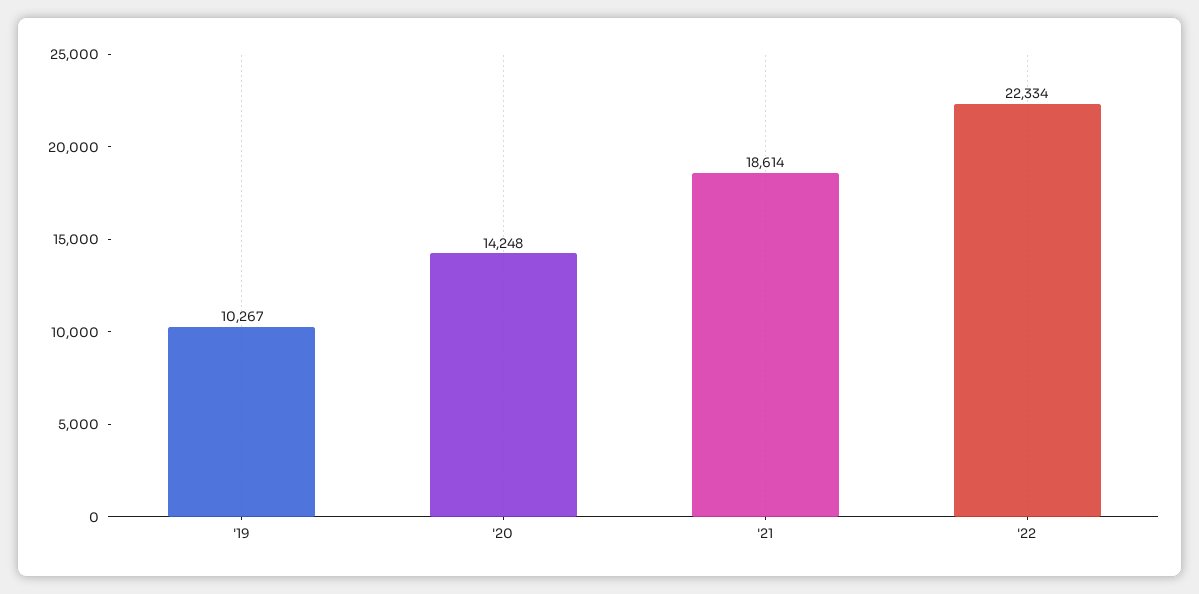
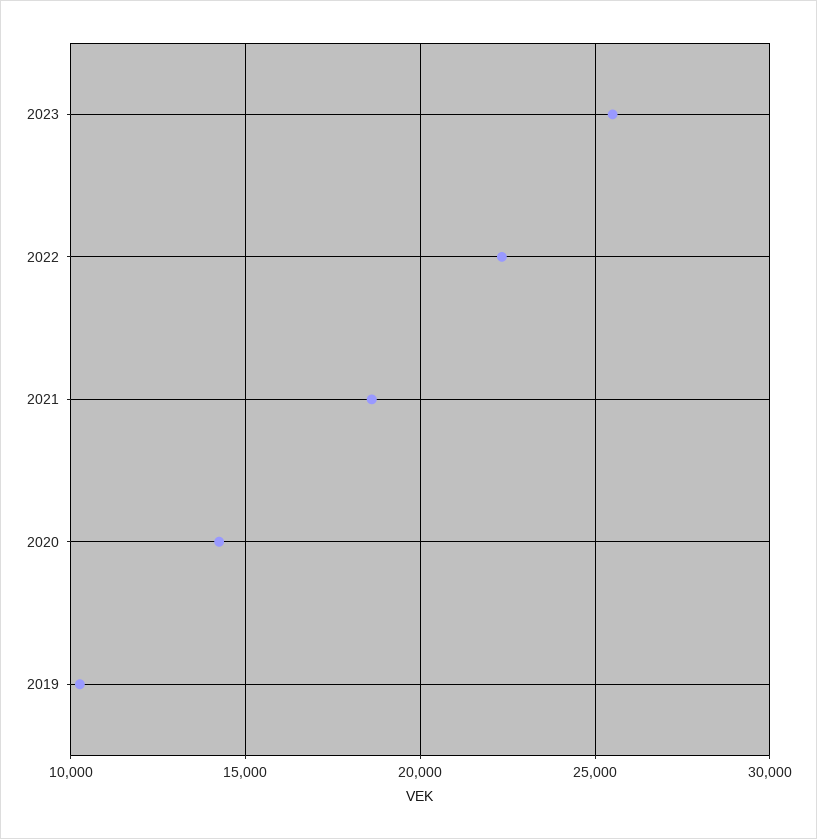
2023: none -> 25500

